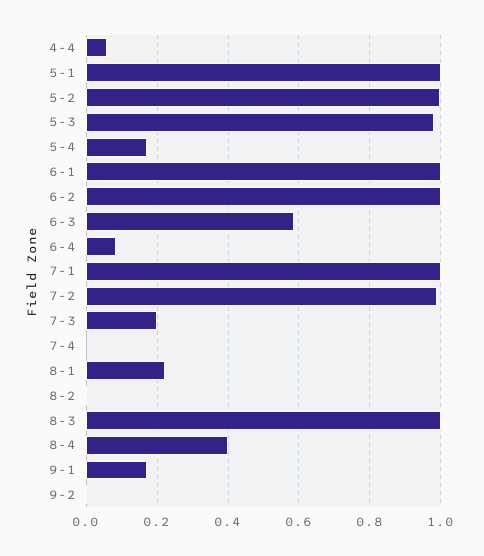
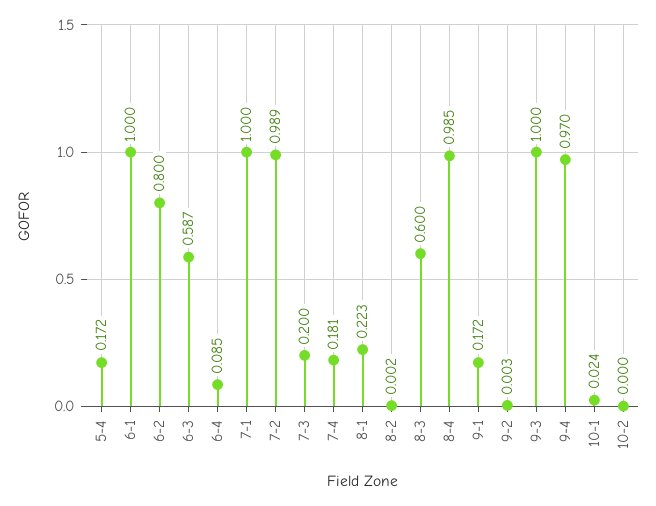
4-4: 0.06 -> none
5-1: 1 -> none
5-2: 1 -> none
5-3: 0.98 -> none
6-2: 1 -> 0.8
7-4: 0 -> 0.181
8-3: 1 -> 0.6
8-4: 0.4 -> 0.985
9-3: none -> 1
9-4: none -> 0.97
10-1: none -> 0.024
10-2: none -> 0

